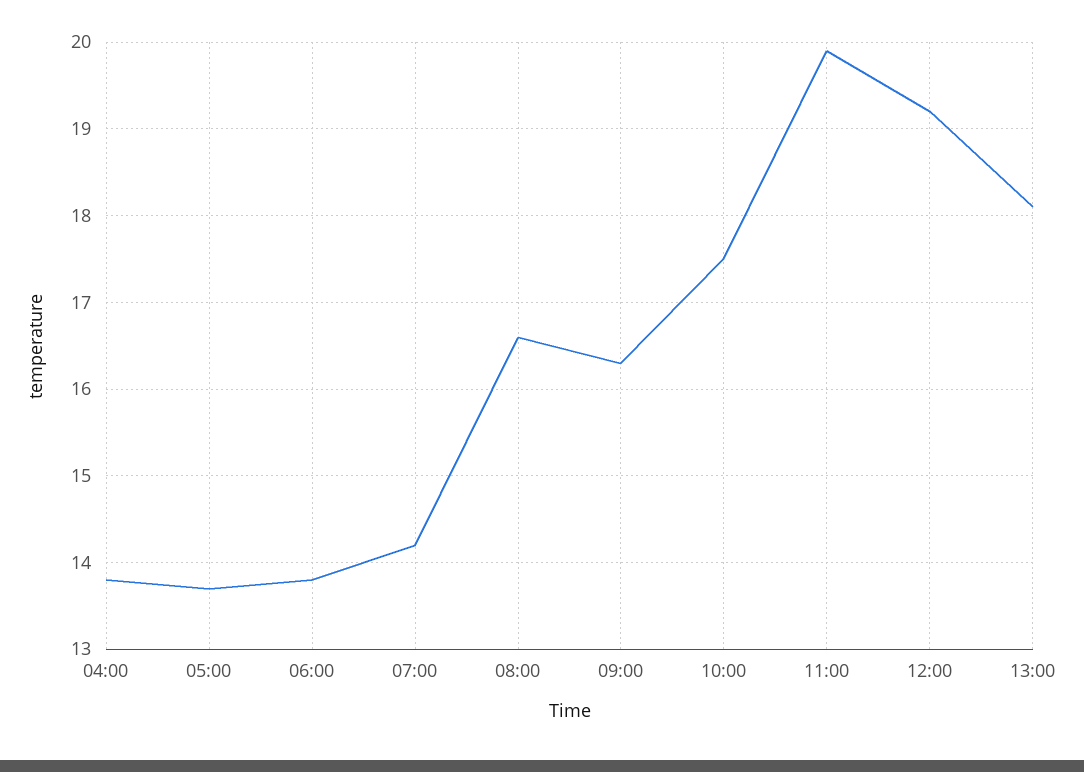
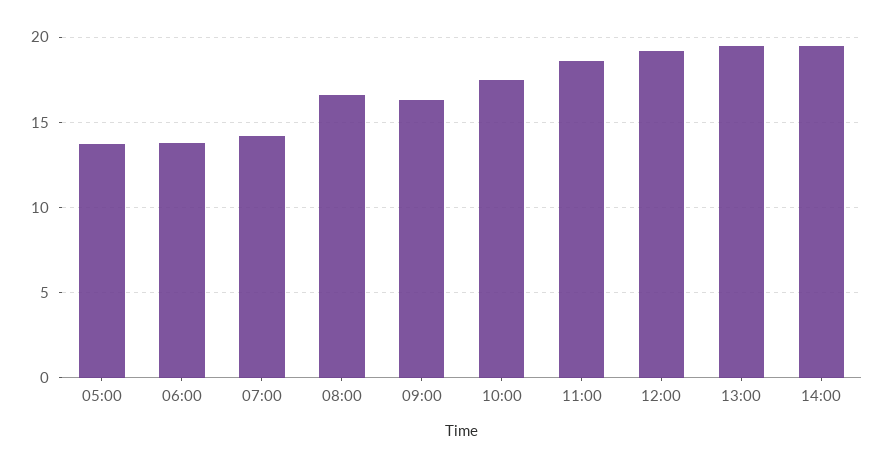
04:00: 13.8 -> none
11:00: 19.9 -> 18.5
13:00: 18.1 -> 19.5
14:00: none -> 19.5

